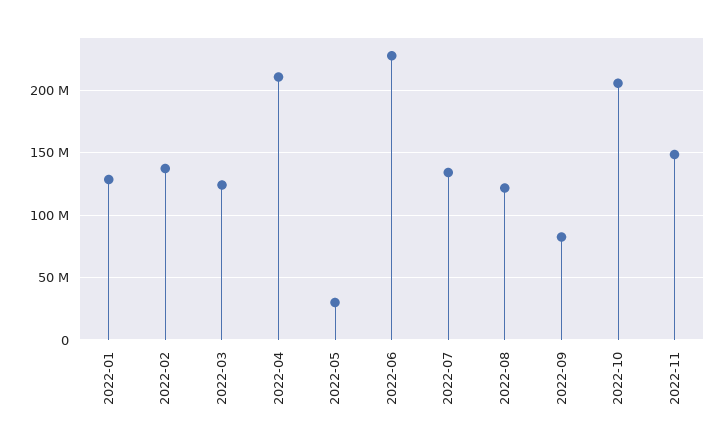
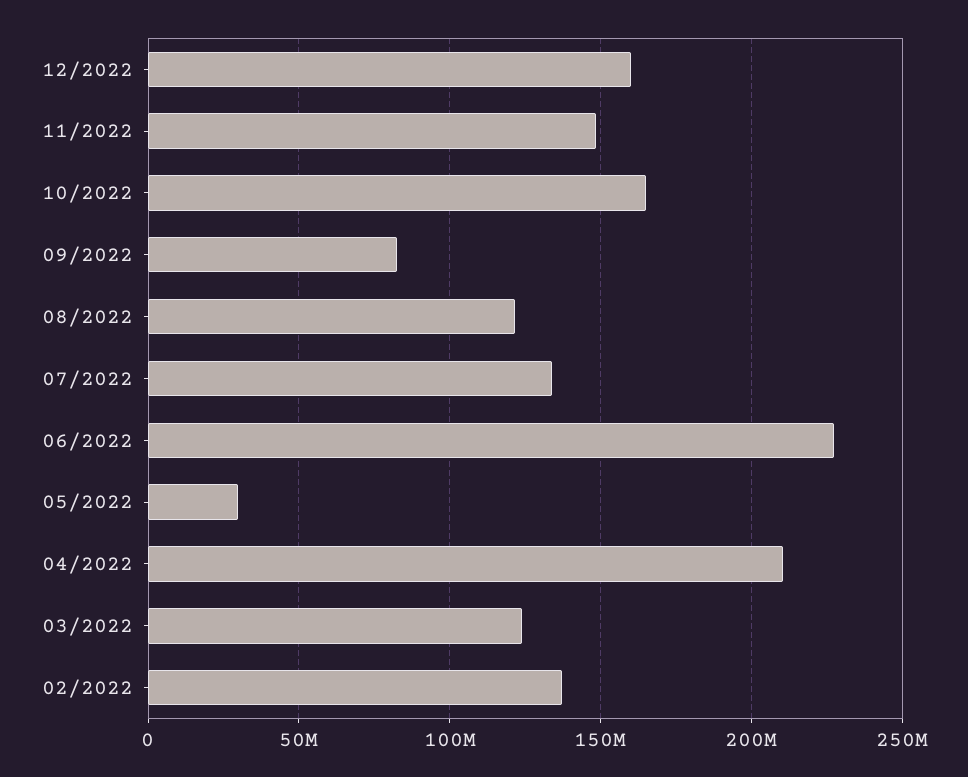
2022-01: 130000000 -> none
2022-10: 205000000 -> 165000000
12/2022: none -> 160000000

